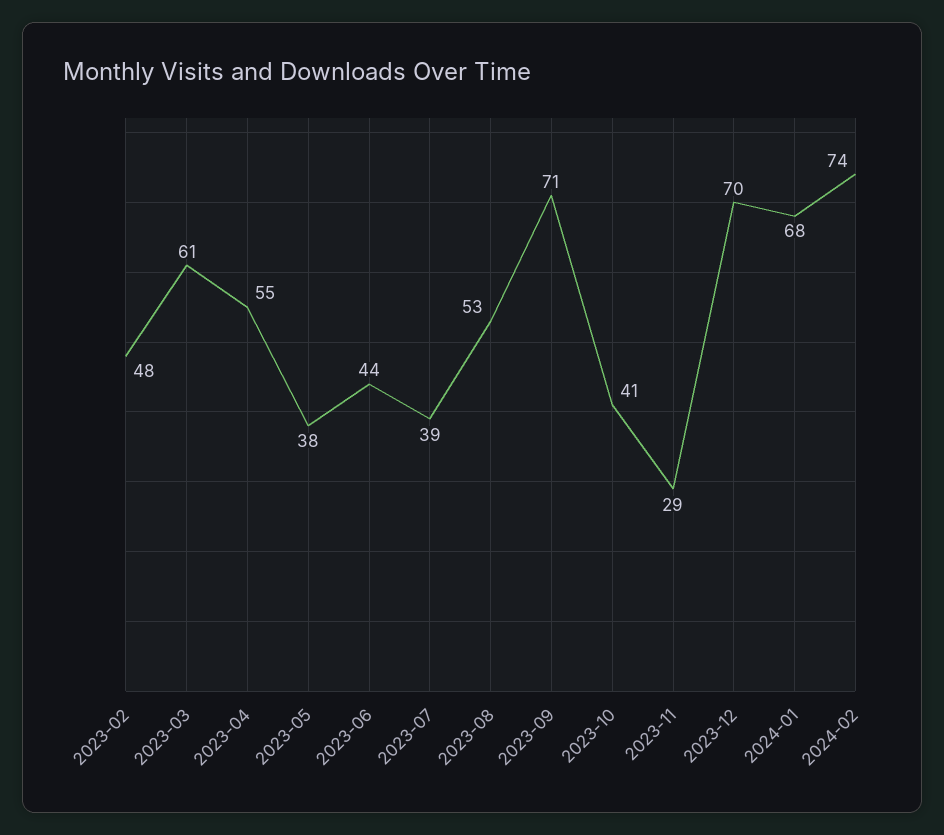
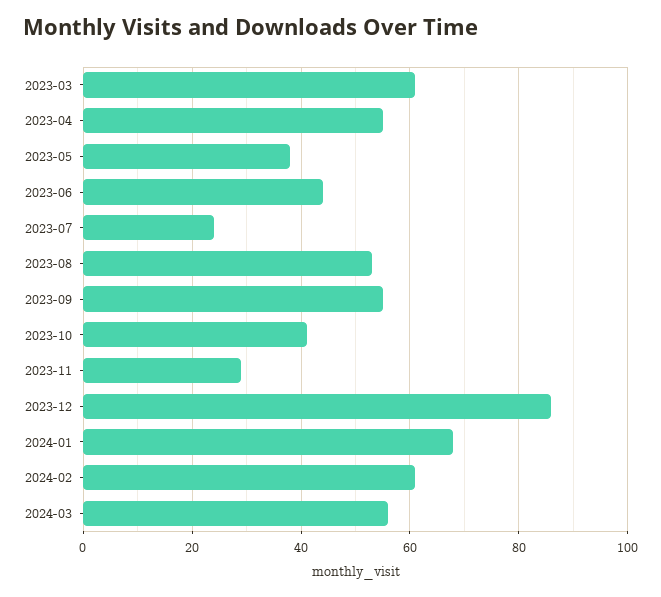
2023-02: 48 -> none
2023-07: 39 -> 25
2023-09: 71 -> 55
2023-12: 70 -> 85
2024-02: 74 -> 60
2024-03: none -> 55

